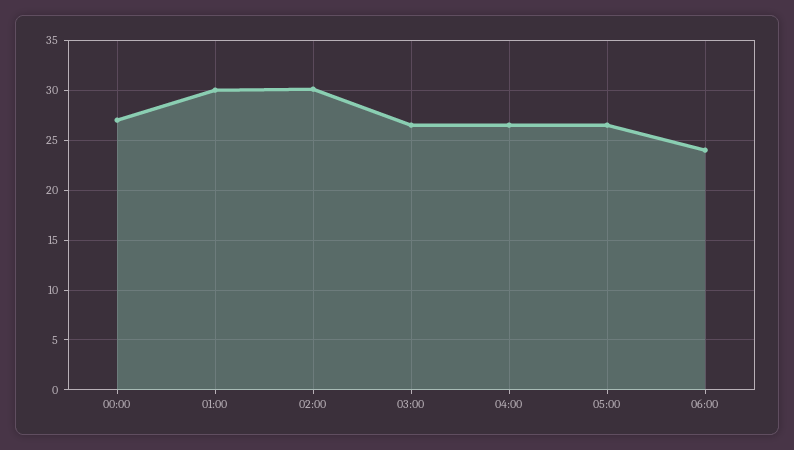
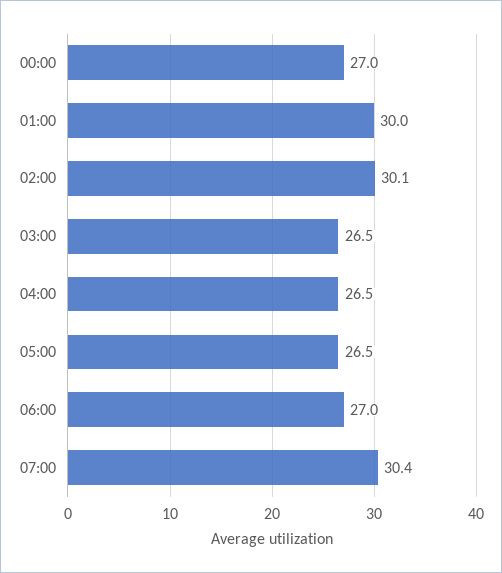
06:00: 24 -> 27
07:00: none -> 30.4

